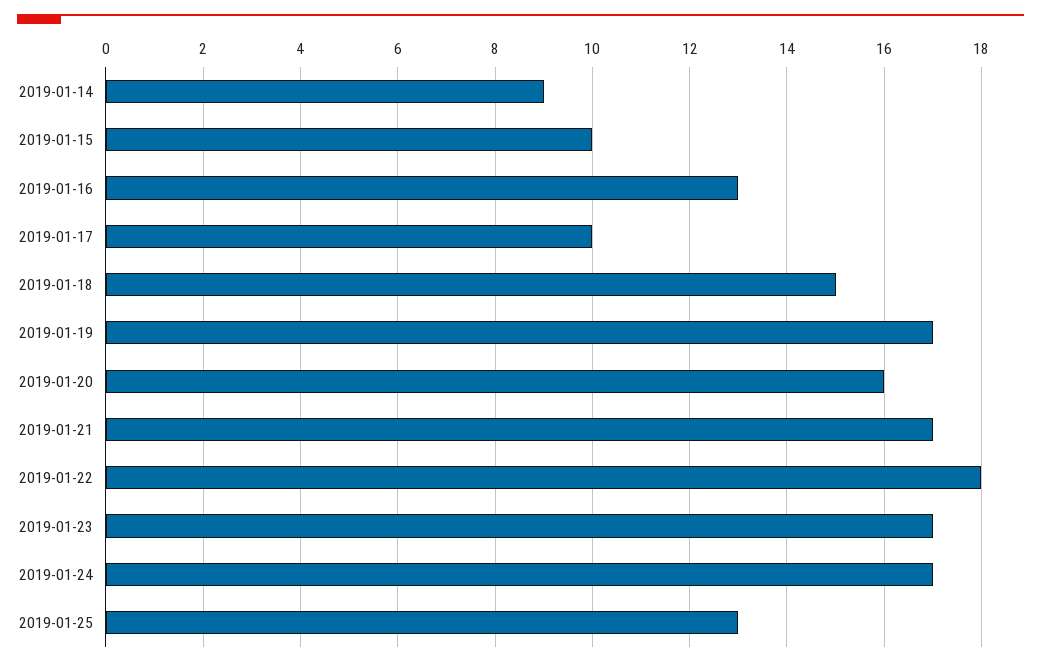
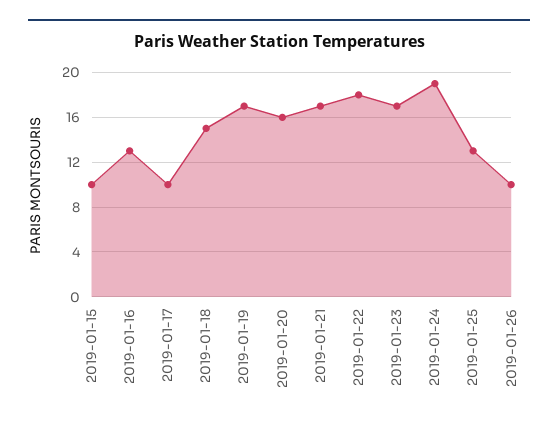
2019-01-14: 9 -> none
2019-01-24: 17 -> 19
2019-01-26: none -> 10

